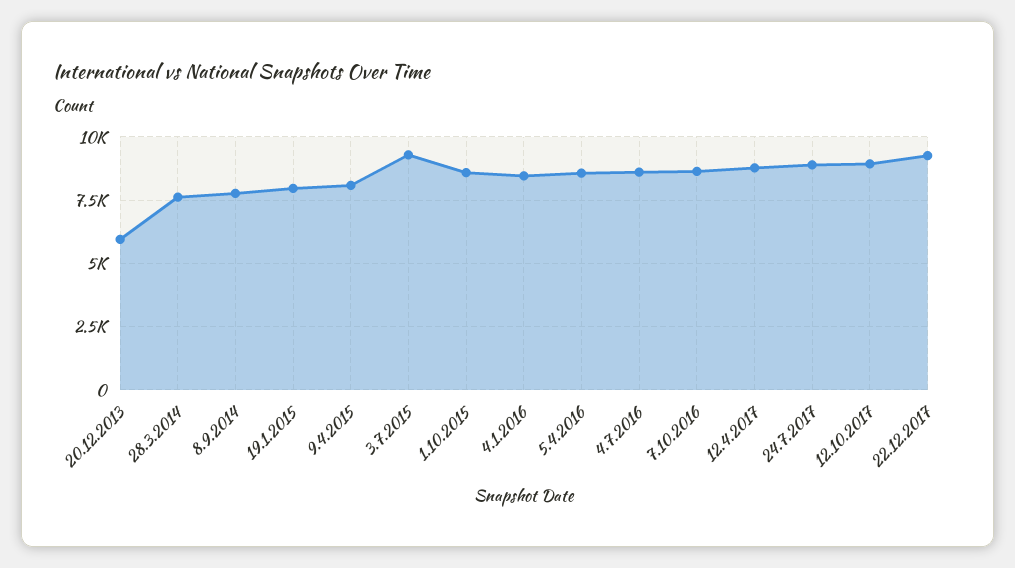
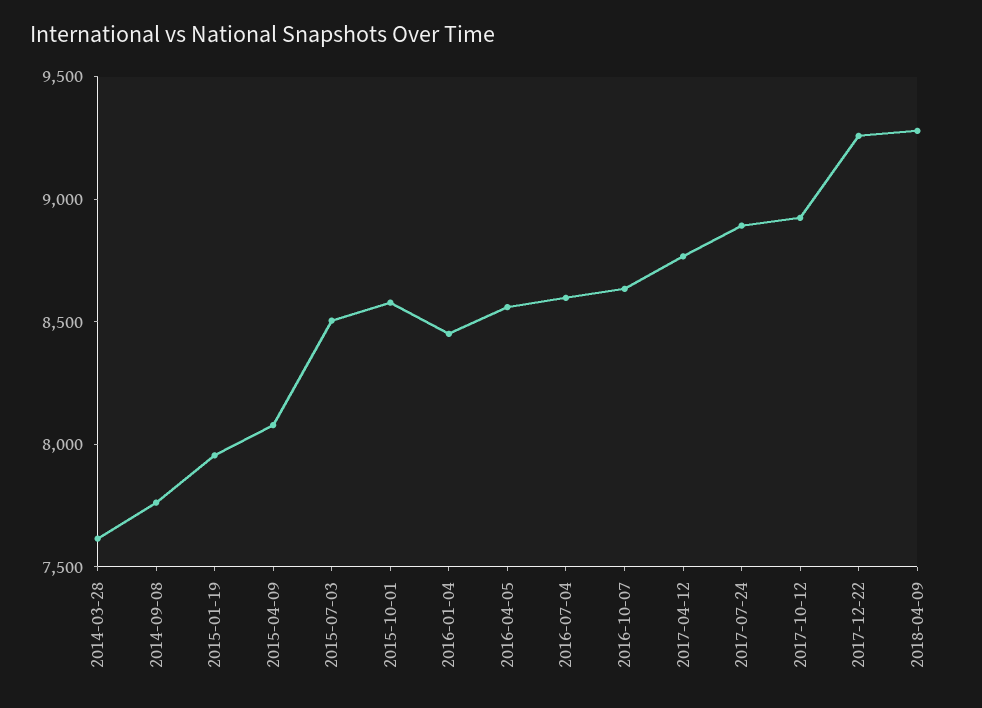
20.12.2013: 6000 -> none
3.7.2015: 9250 -> 8500
2018-04-09: none -> 9300

